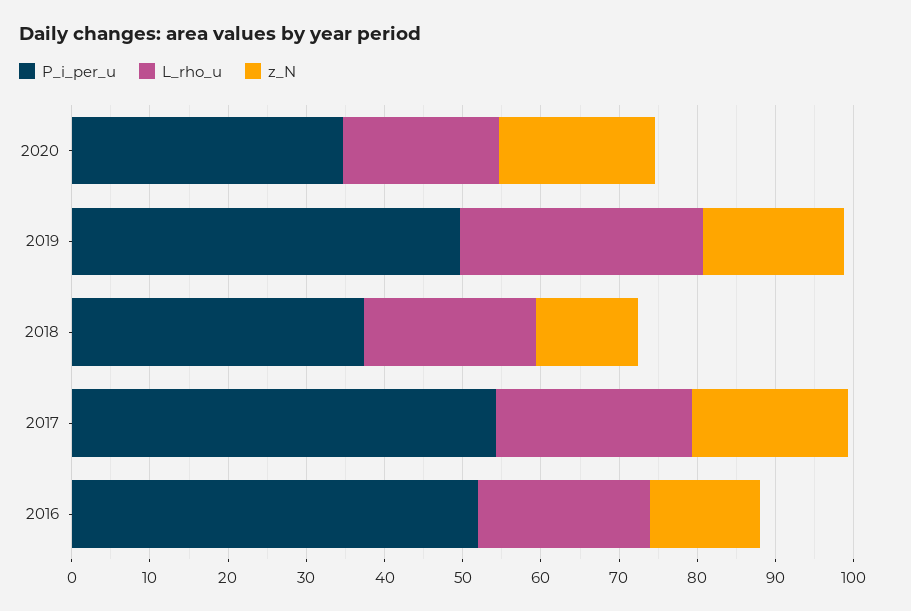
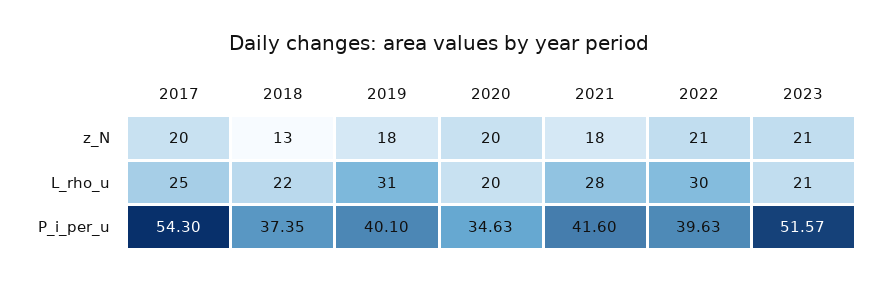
P_i_per_u, 2019: 50 -> 40.1
P_i_per_u, 2016: 52 -> none
L_rho_u, 2016: 22 -> none
z_N, 2016: 14 -> none
z_N, 2021: none -> 18
z_N, 2022: none -> 21
z_N, 2023: none -> 21
L_rho_u, 2021: none -> 28
L_rho_u, 2022: none -> 30
L_rho_u, 2023: none -> 21
P_i_per_u, 2021: none -> 41.6
P_i_per_u, 2022: none -> 39.63
P_i_per_u, 2023: none -> 51.57

